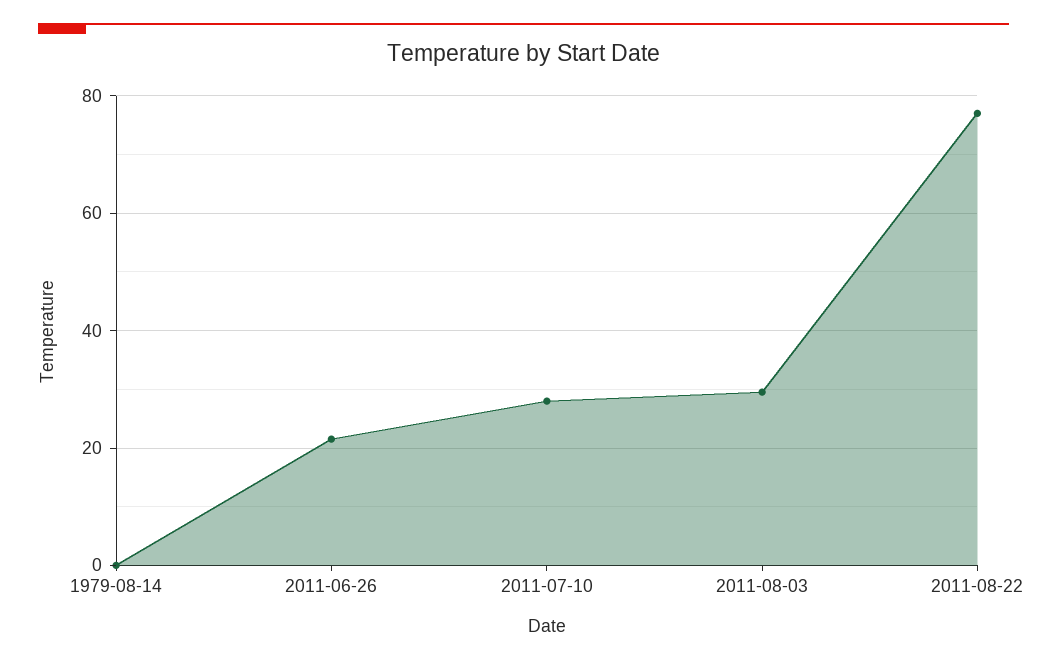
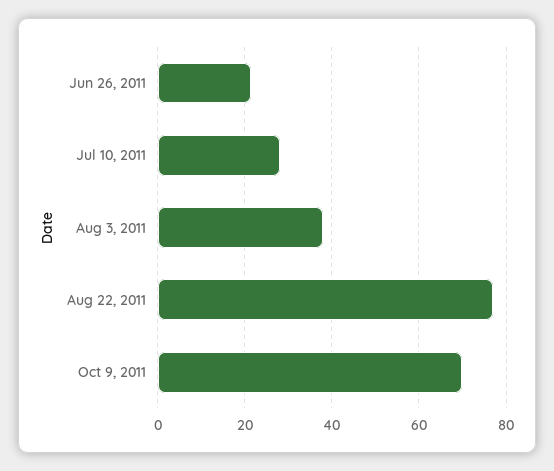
1979-08-14: 0 -> none
2011-08-03: 30 -> 38
Oct 9, 2011: none -> 70

